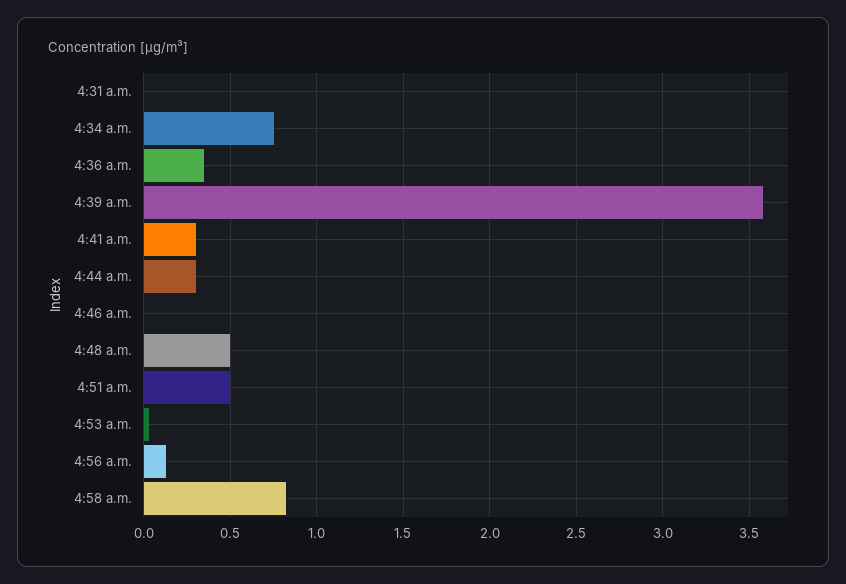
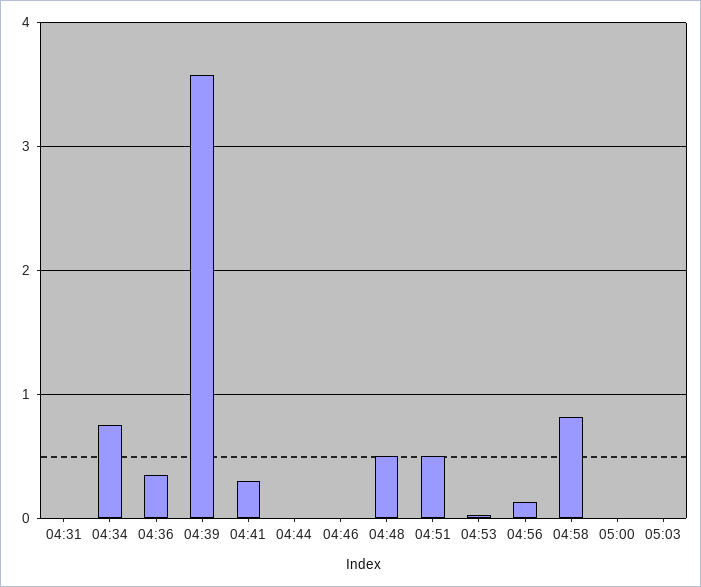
4:44 a.m.: 0.3 -> 0
05:00: none -> 0
05:03: none -> 0

